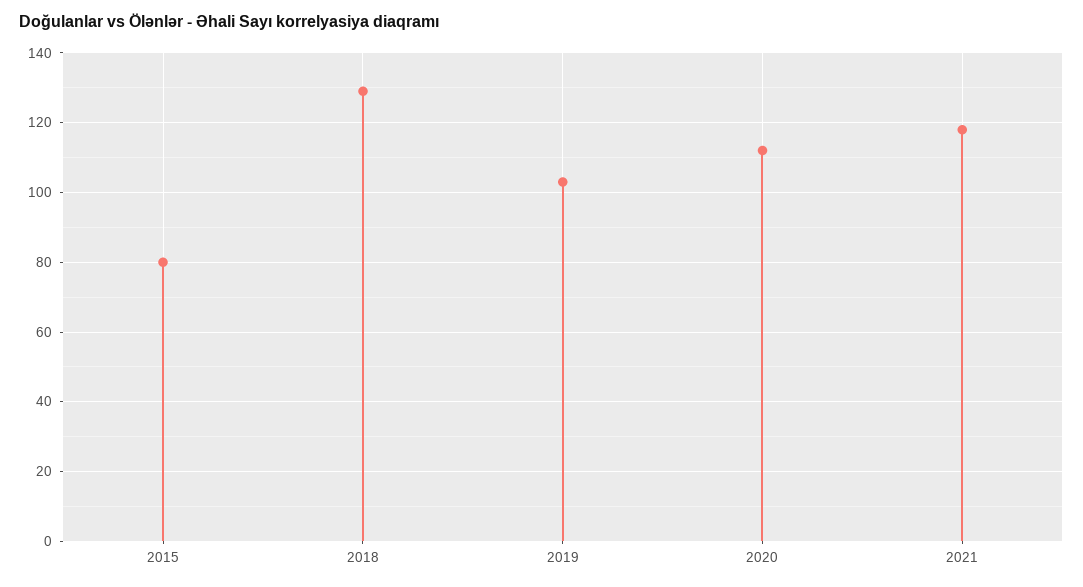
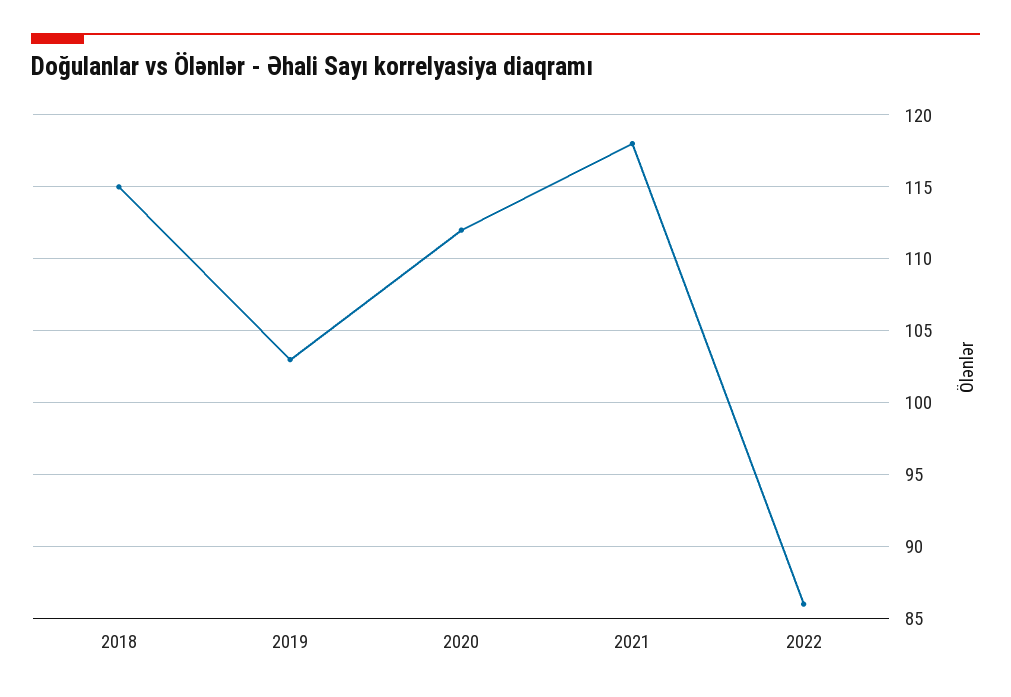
2015: 80 -> none
2018: 130 -> 115
2022: none -> 86

